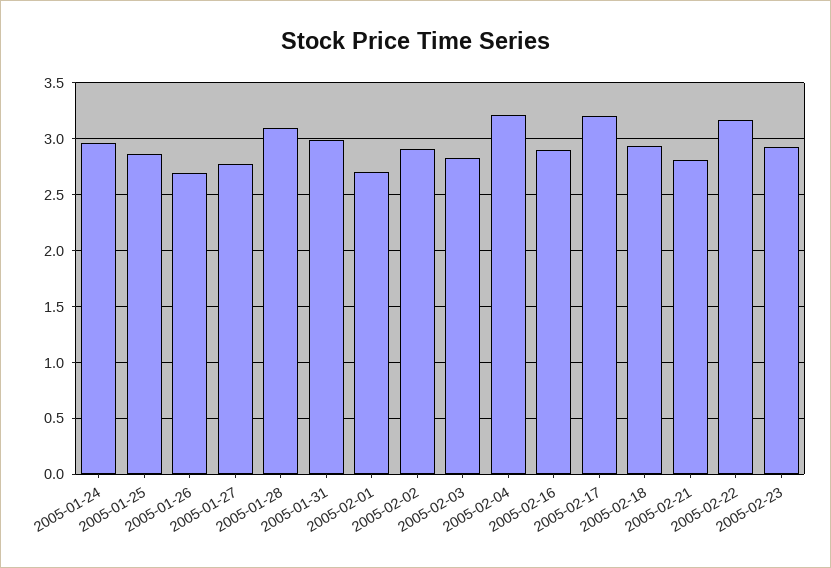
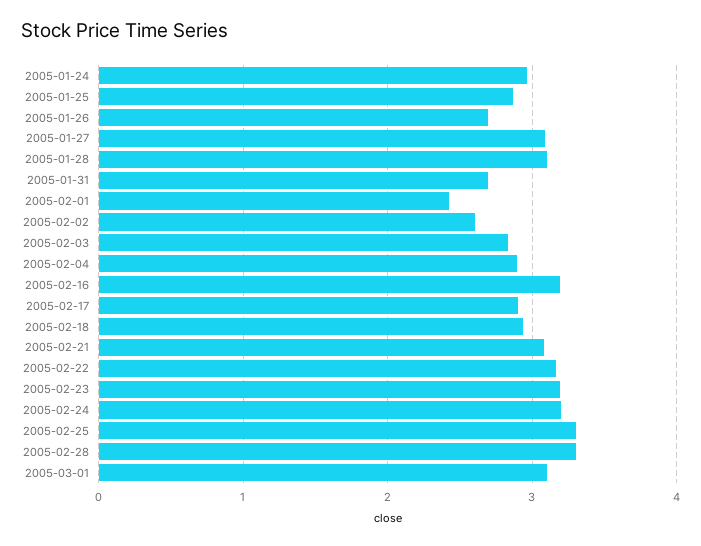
2005-01-27: 2.8 -> 3.1
2005-01-31: 3 -> 2.7
2005-02-01: 2.7 -> 2.4
2005-02-02: 2.9 -> 2.6
2005-02-04: 3.2 -> 2.9
2005-02-16: 2.9 -> 3.2
2005-02-17: 3.2 -> 2.9
2005-02-21: 2.8 -> 3.1
2005-02-23: 2.9 -> 3.2
2005-02-24: none -> 3.2
2005-02-25: none -> 3.3
2005-02-28: none -> 3.3
2005-03-01: none -> 3.1

